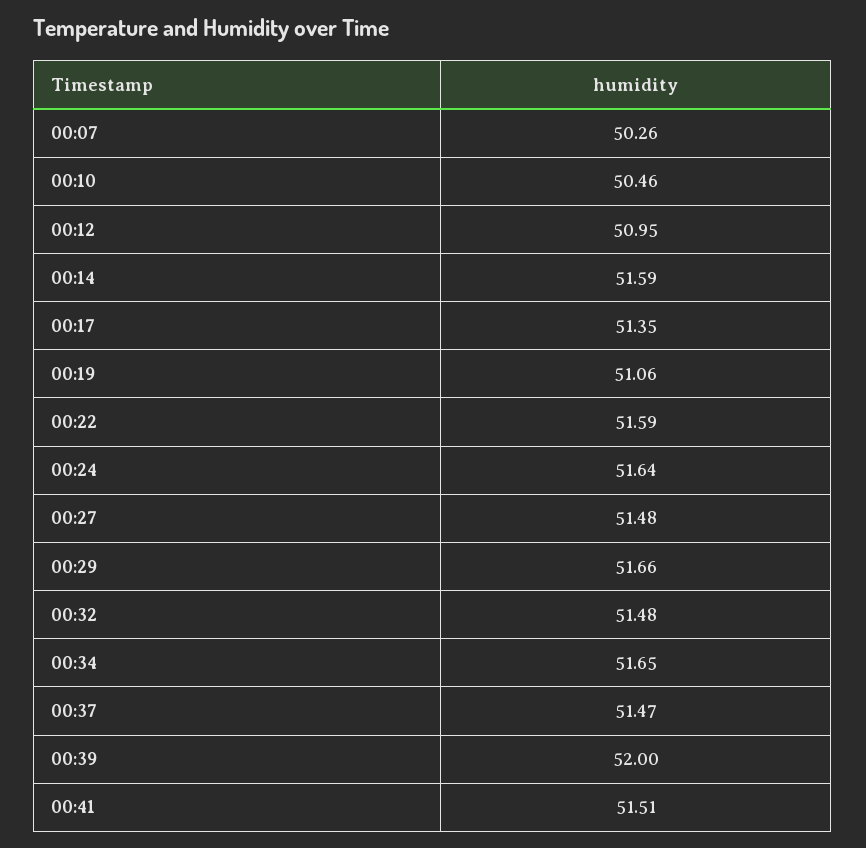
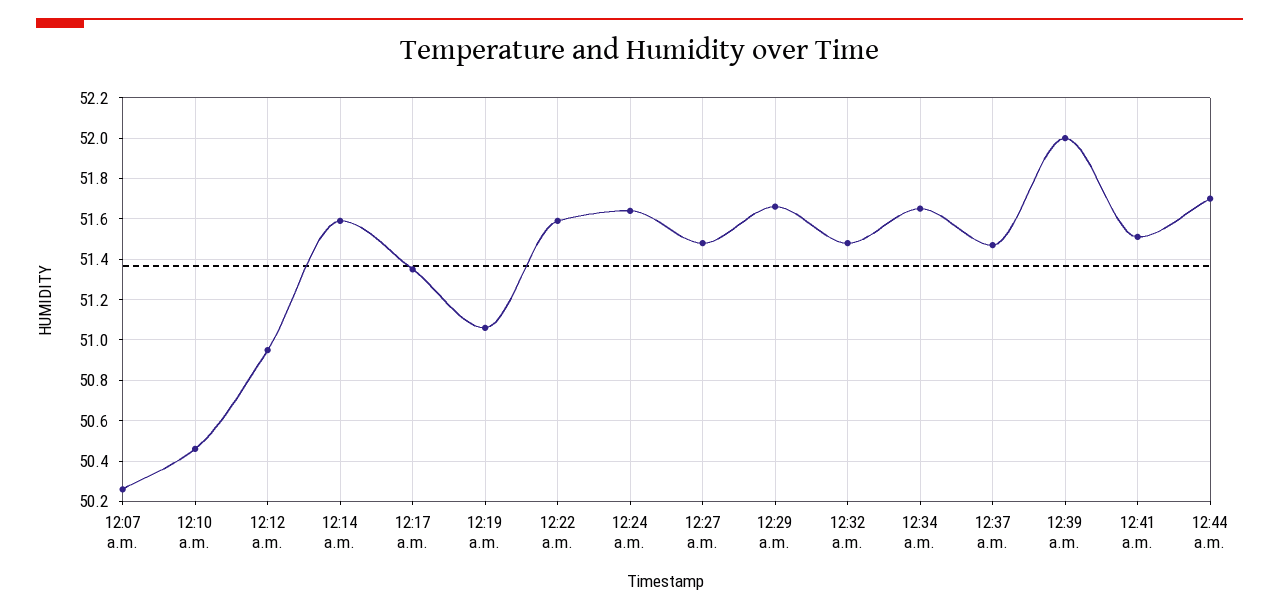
12:44 a.m.: none -> 51.7

